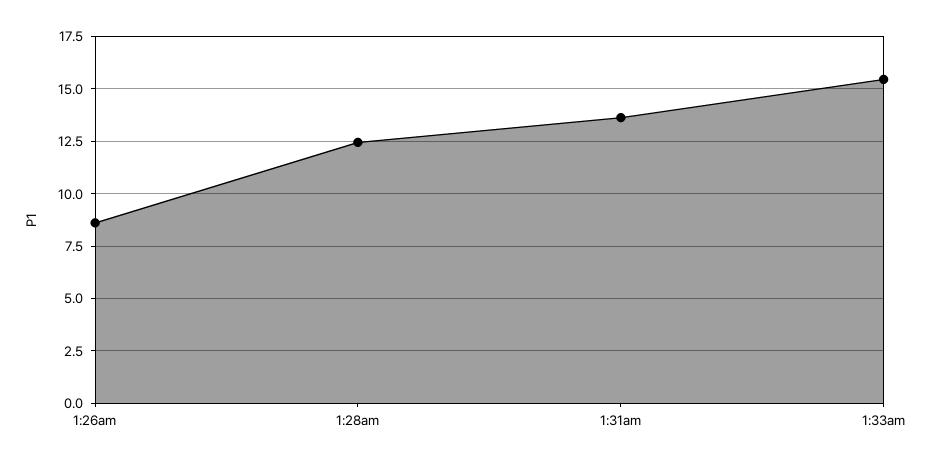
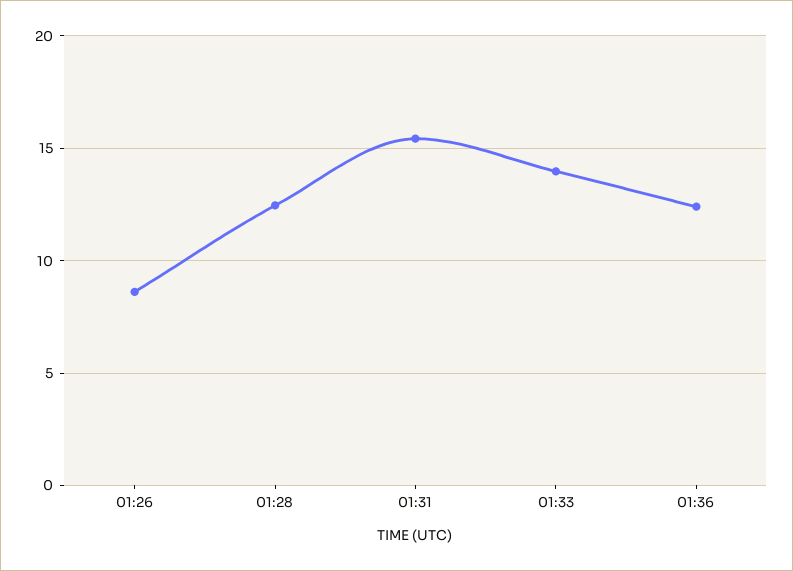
1:31am: 13.5 -> 15.5
1:33am: 15.5 -> 14
01:36: none -> 12.5

